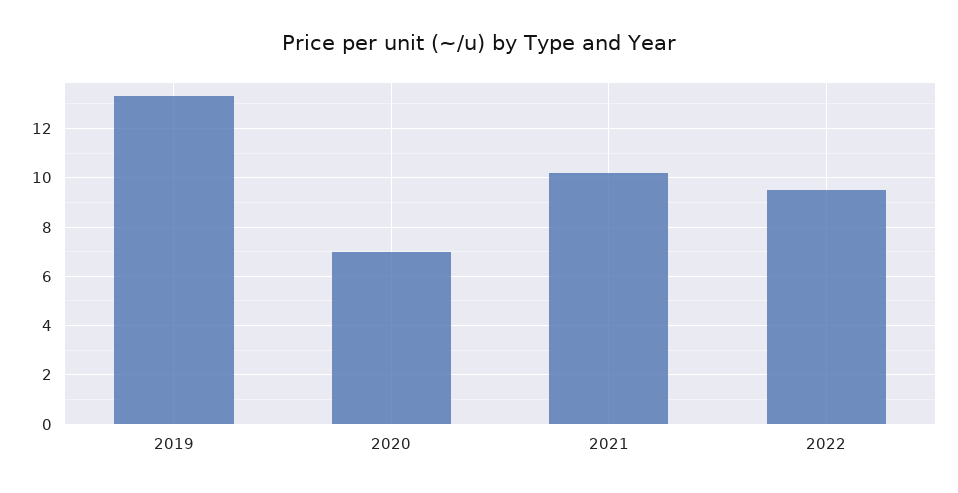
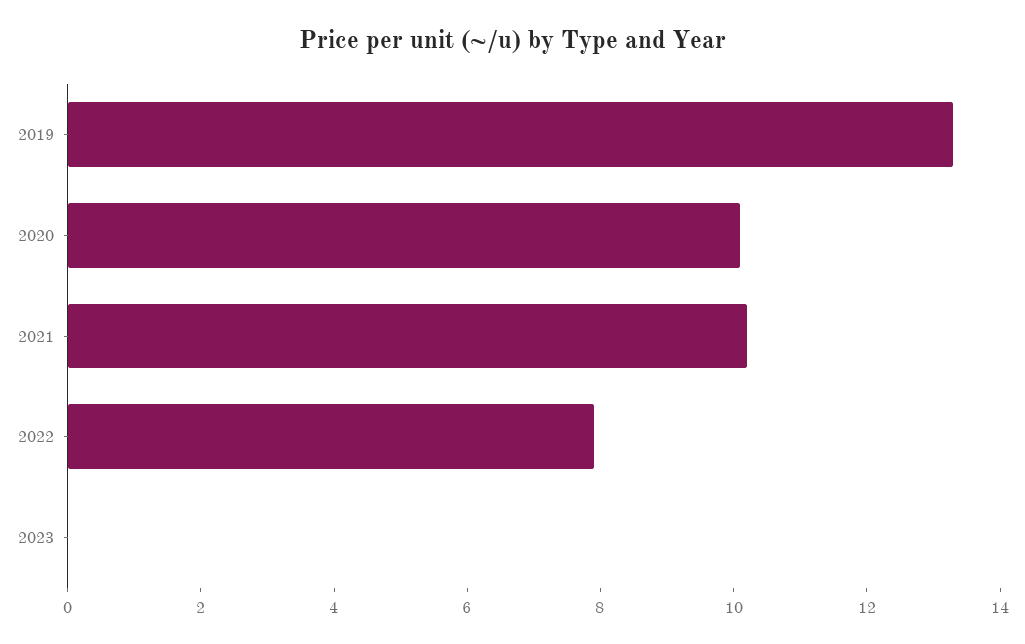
2020: 7 -> 10
2022: 9.5 -> 8
2023: none -> 0

